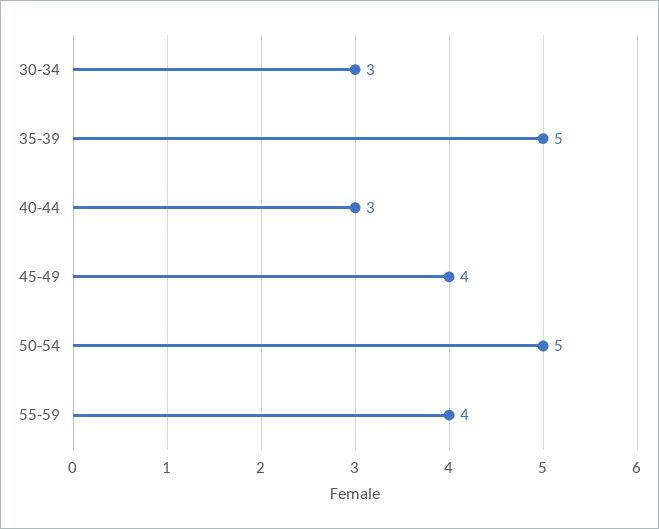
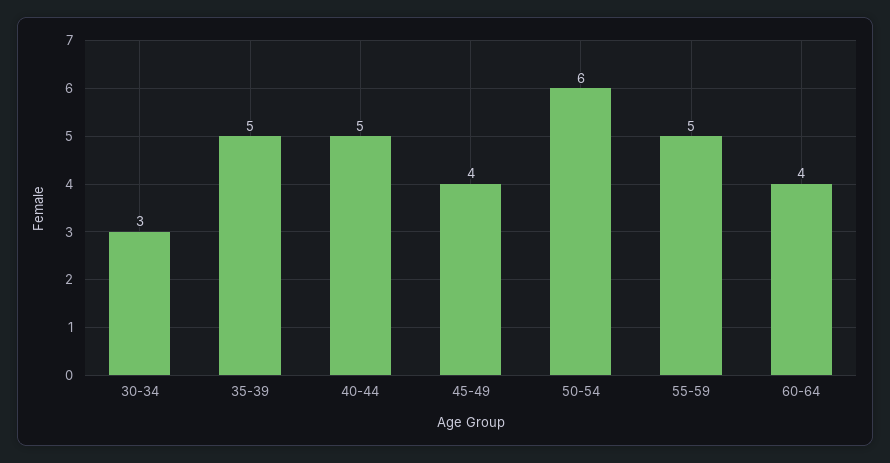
40-44: 3 -> 5
50-54: 5 -> 6
55-59: 4 -> 5
60-64: none -> 4

